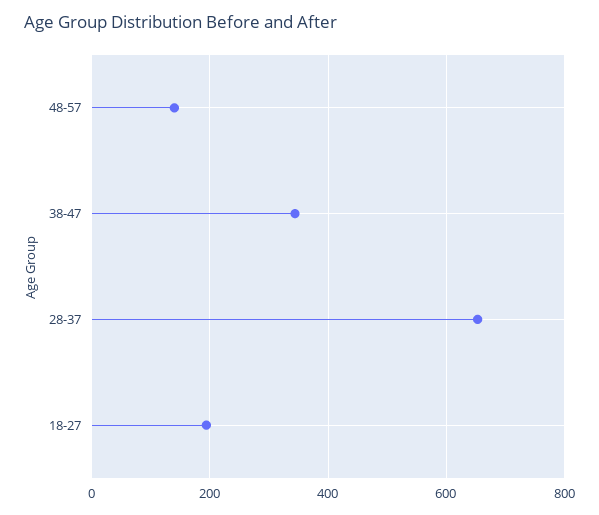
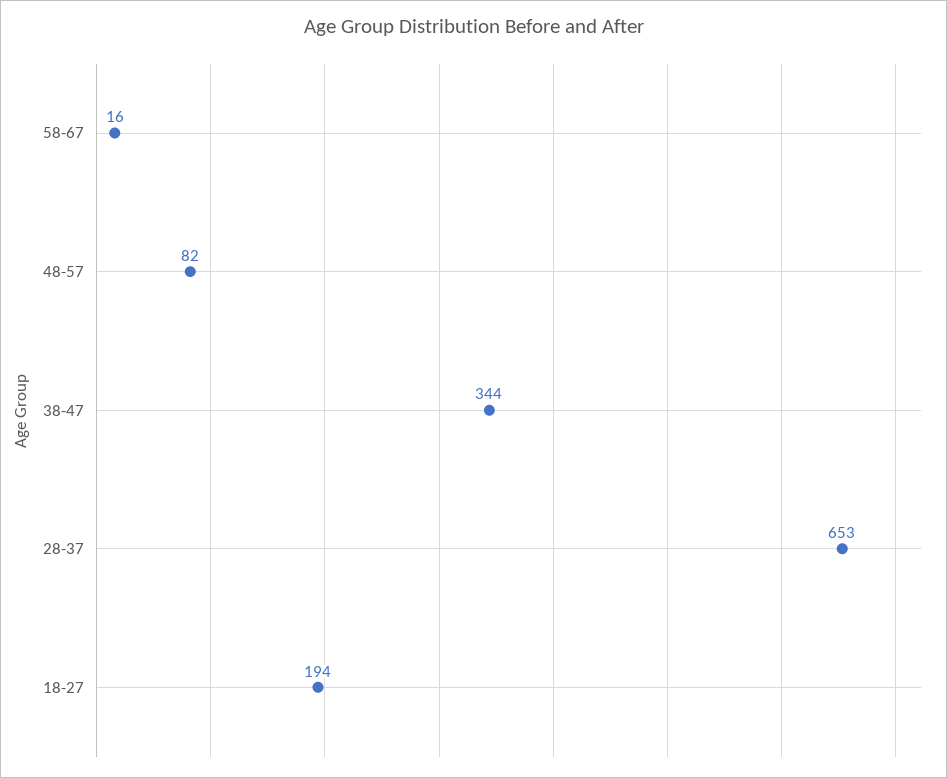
48-57: 140 -> 82
58-67: none -> 16

